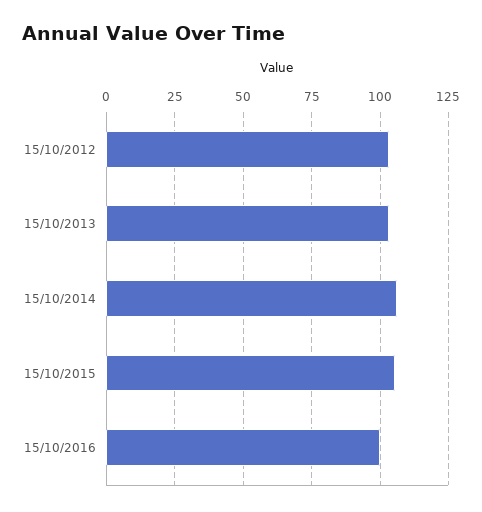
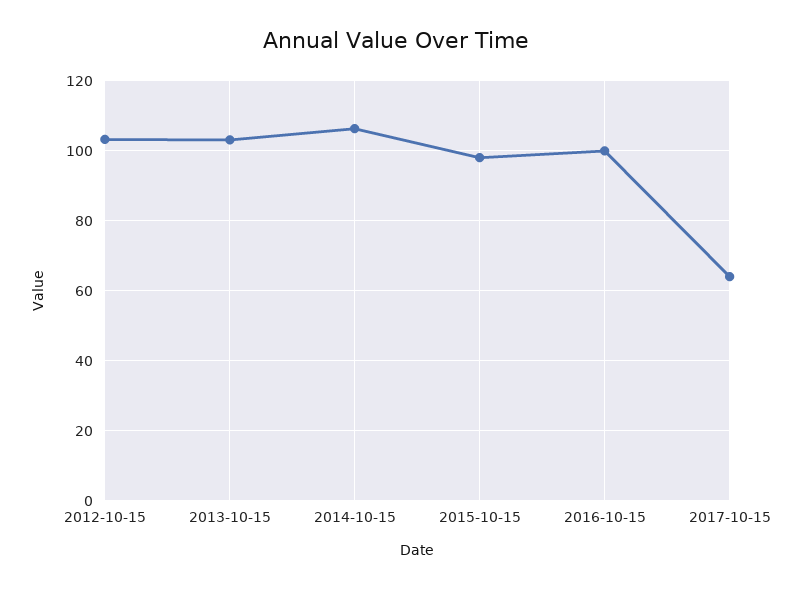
15/10/2015: 105 -> 98
2017-10-15: none -> 64

